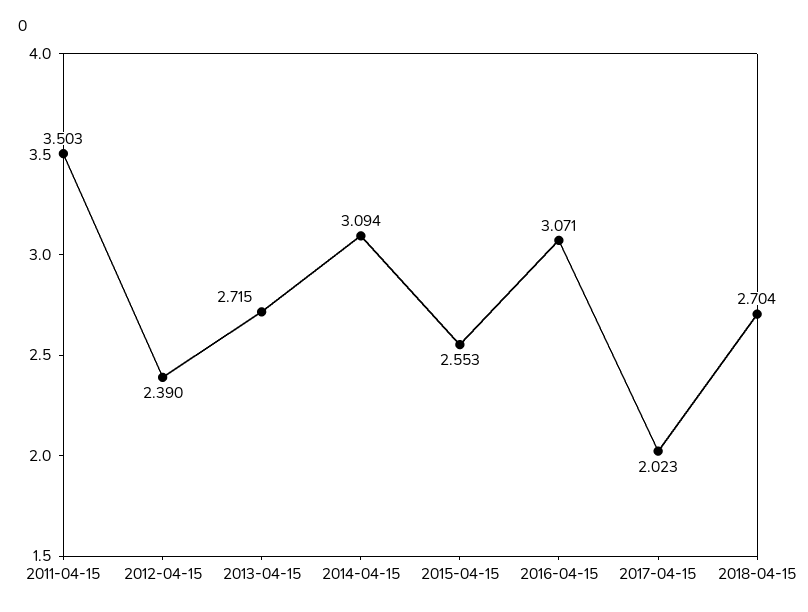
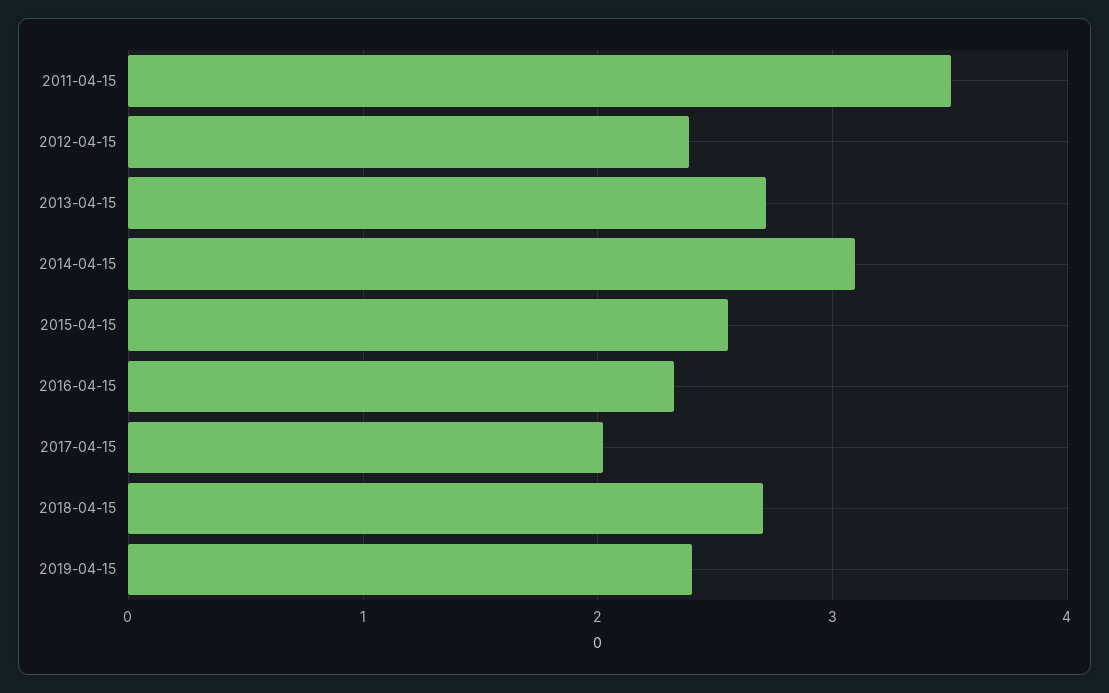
2016-04-15: 3.071 -> 2.3
2019-04-15: none -> 2.4

